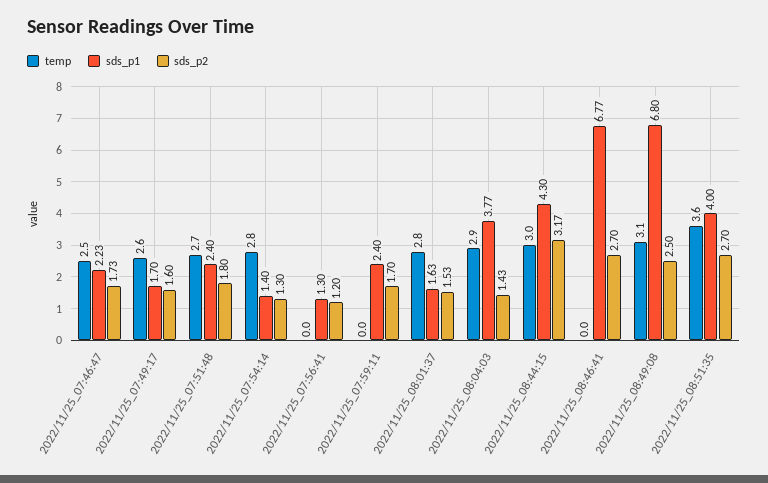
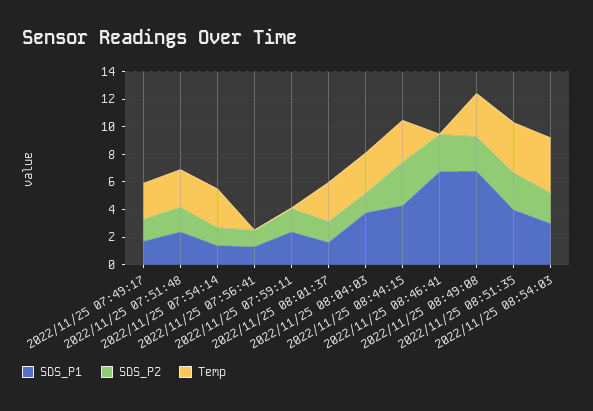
temp, 2022/11/25_07:46:47: 2.5 -> none
sds_p1, 2022/11/25_07:46:47: 2.23 -> none
sds_p2, 2022/11/25_07:46:47: 1.73 -> none
sds_p1, 2022/11/25 08:54:03: none -> 3
sds_p2, 2022/11/25 08:54:03: none -> 2
temp, 2022/11/25 08:54:03: none -> 4

